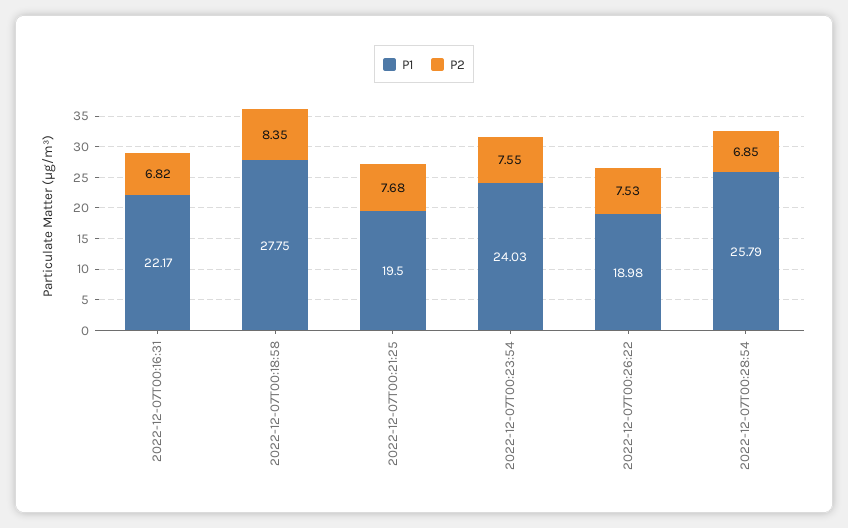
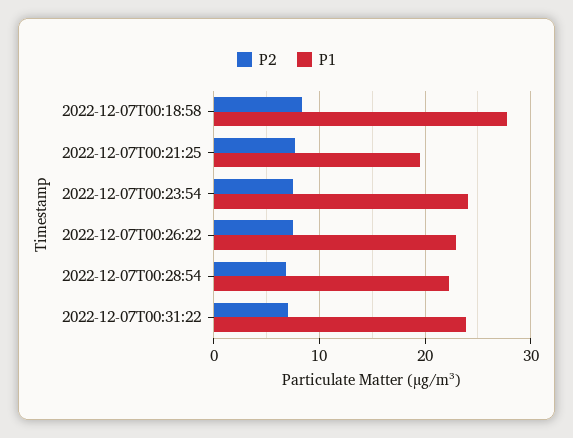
P1, 2022-12-07T00:16:31: 22.17 -> none
P2, 2022-12-07T00:16:31: 6.82 -> none
P1, 2022-12-07T00:26:22: 18.98 -> 23
P1, 2022-12-07T00:28:54: 25.79 -> 22
P2, 2022-12-07T00:31:22: none -> 7
P1, 2022-12-07T00:31:22: none -> 24

